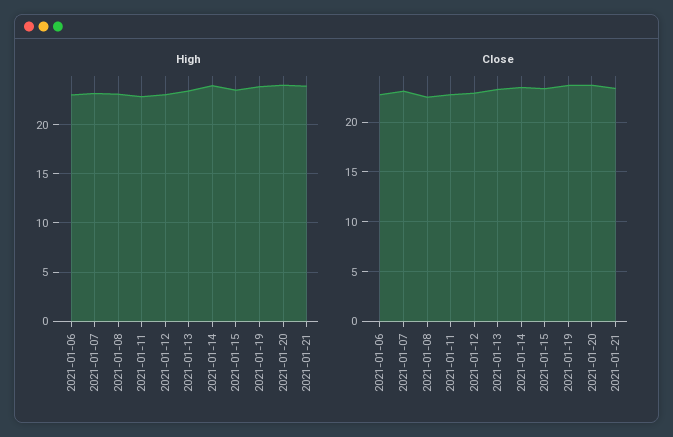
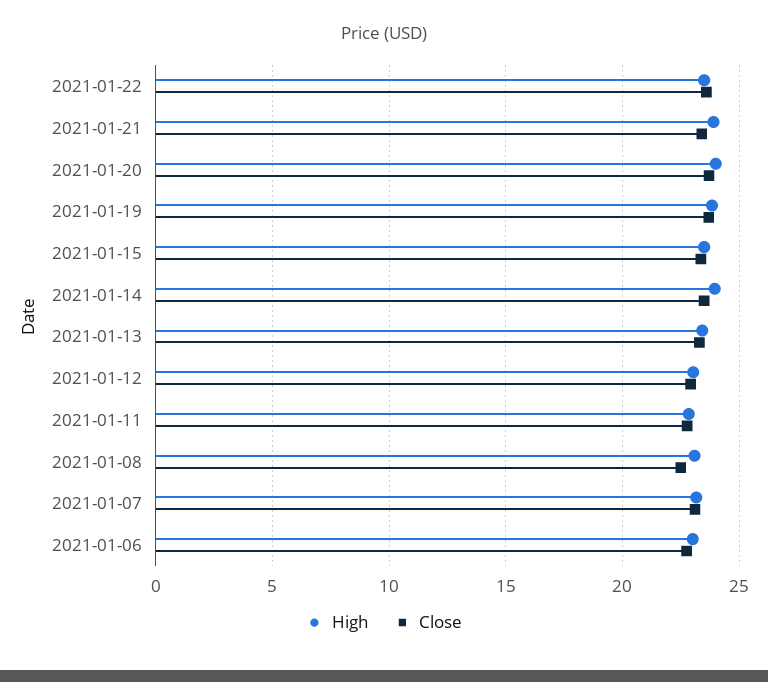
High, 2021-01-22: none -> 23.5
Close, 2021-01-22: none -> 23.5

